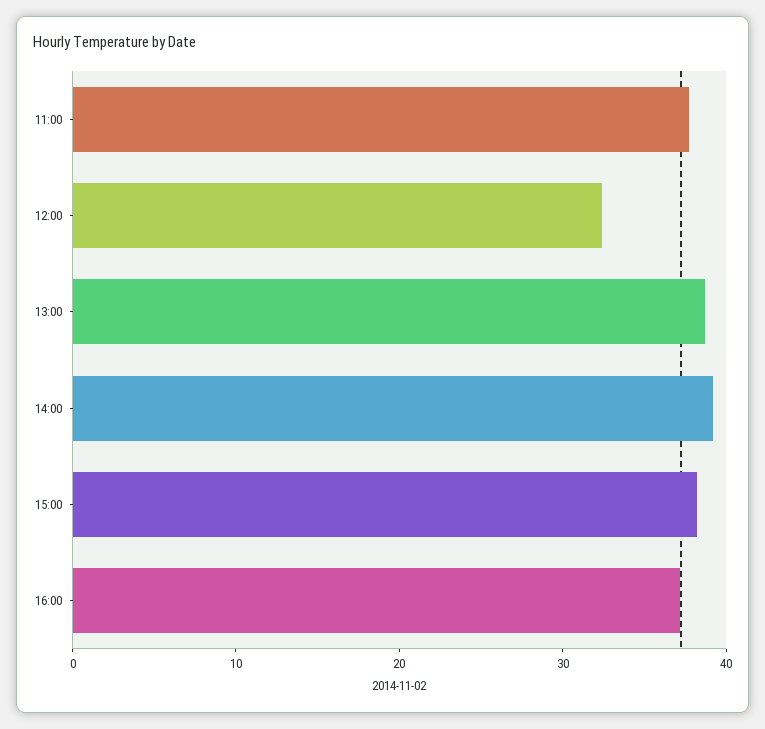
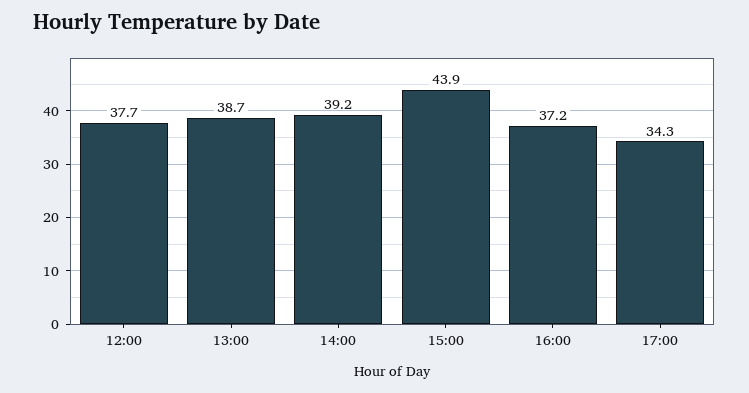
11:00: 38 -> none
12:00: 32 -> 37.7
15:00: 38 -> 43.9
17:00: none -> 34.3

